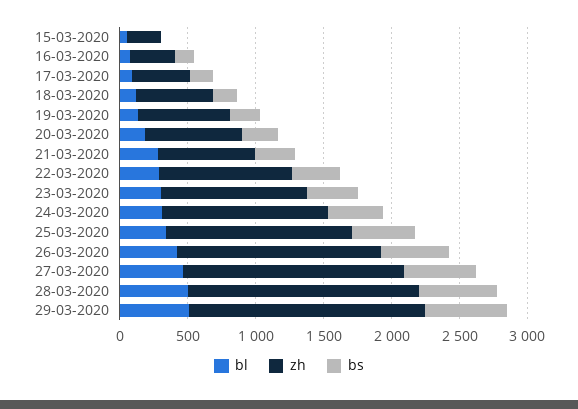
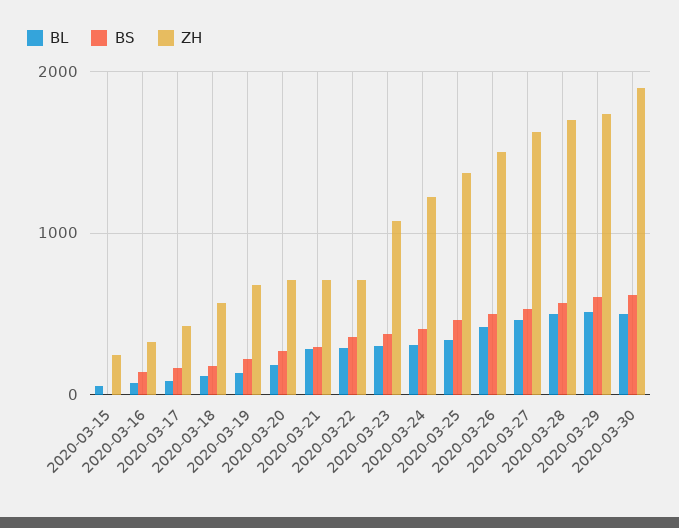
zh, 22-03-2020: 1000 -> 700
bl, 2020-03-30: none -> 500
bs, 2020-03-30: none -> 600
zh, 2020-03-30: none -> 1900

